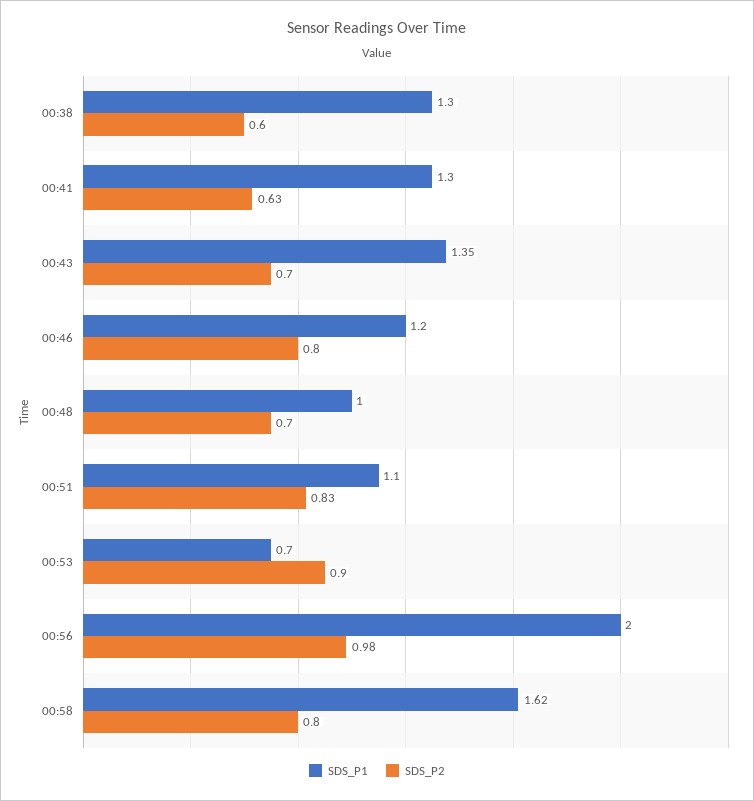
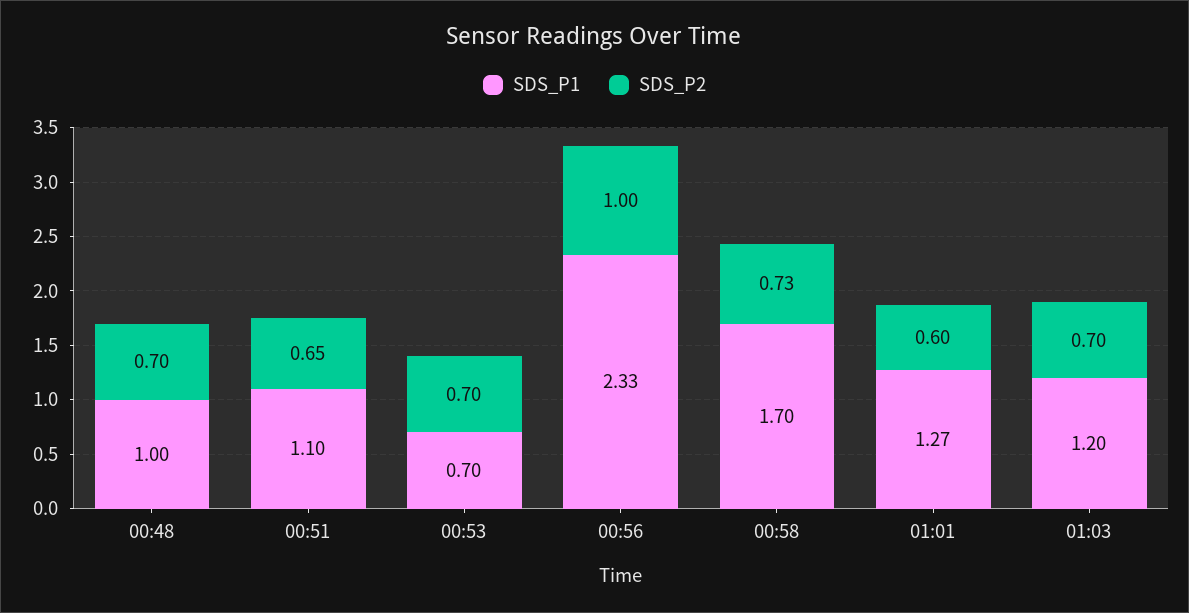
SDS_P1, 00:38: 1.3 -> none
SDS_P2, 00:38: 0.6 -> none
SDS_P1, 00:41: 1.3 -> none
SDS_P2, 00:41: 0.63 -> none
SDS_P1, 00:43: 1.35 -> none
SDS_P2, 00:43: 0.7 -> none
SDS_P1, 00:46: 1.2 -> none
SDS_P2, 00:46: 0.8 -> none
SDS_P2, 00:51: 0.83 -> 0.65
SDS_P2, 00:53: 0.9 -> 0.7
SDS_P1, 00:56: 2 -> 2.33
SDS_P2, 00:56: 0.98 -> 1
SDS_P1, 00:58: 1.62 -> 1.7
SDS_P2, 00:58: 0.8 -> 0.73
SDS_P1, 01:01: none -> 1.27
SDS_P2, 01:01: none -> 0.6
SDS_P1, 01:03: none -> 1.2
SDS_P2, 01:03: none -> 0.7

